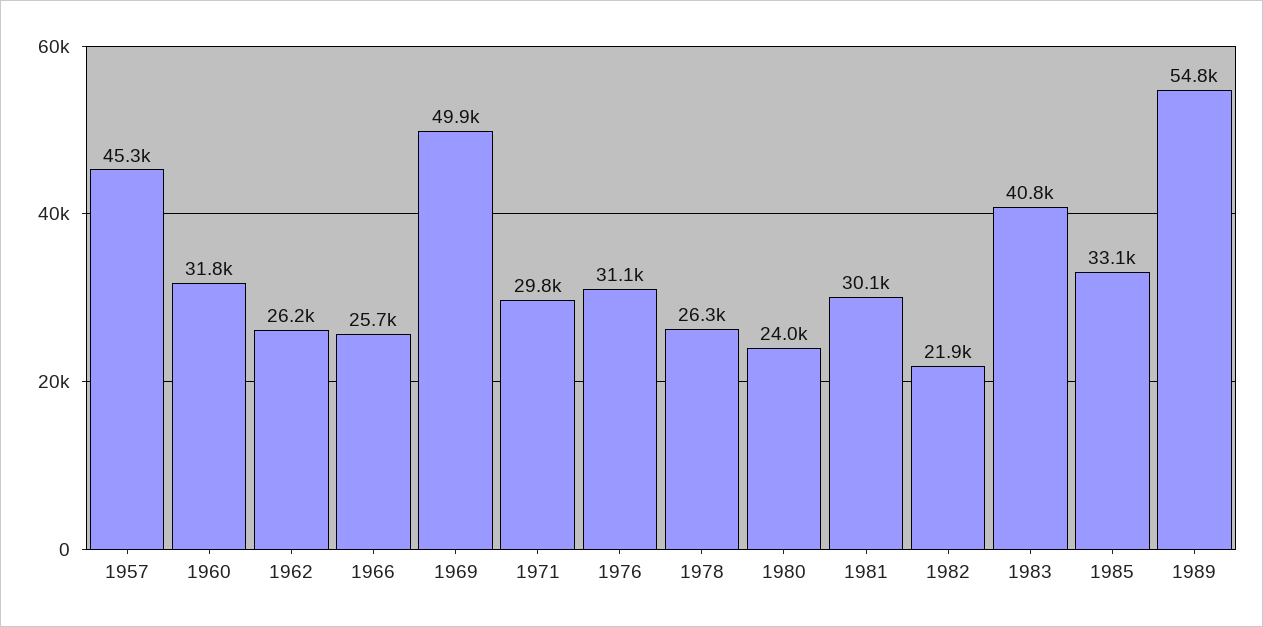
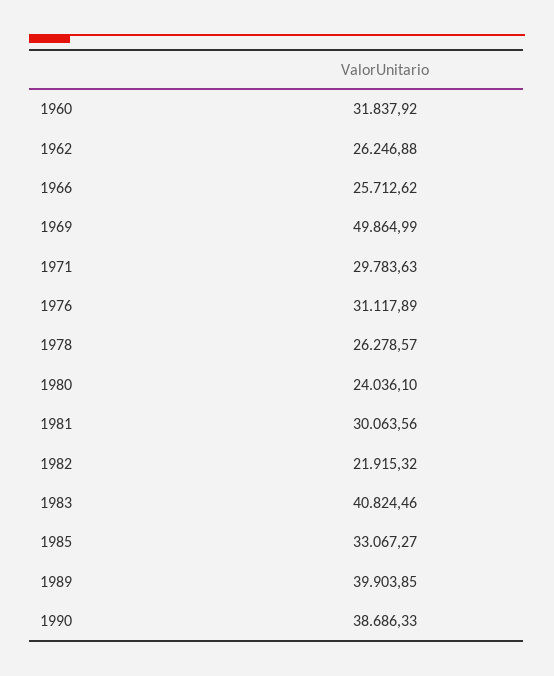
1957: 45300 -> none
1989: 54800 -> 39903.85
1990: none -> 38686.33

